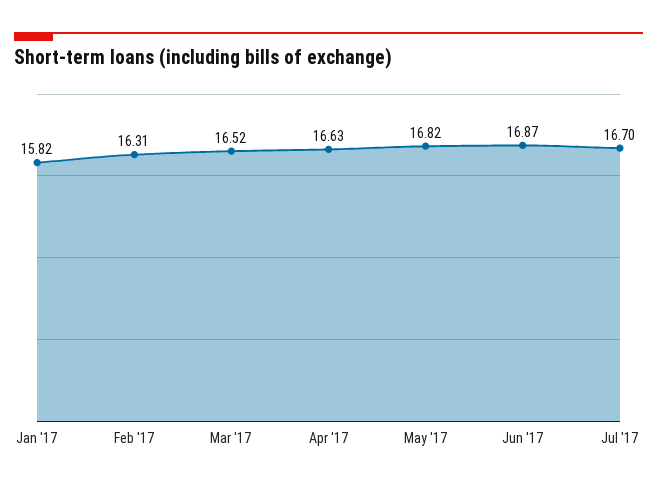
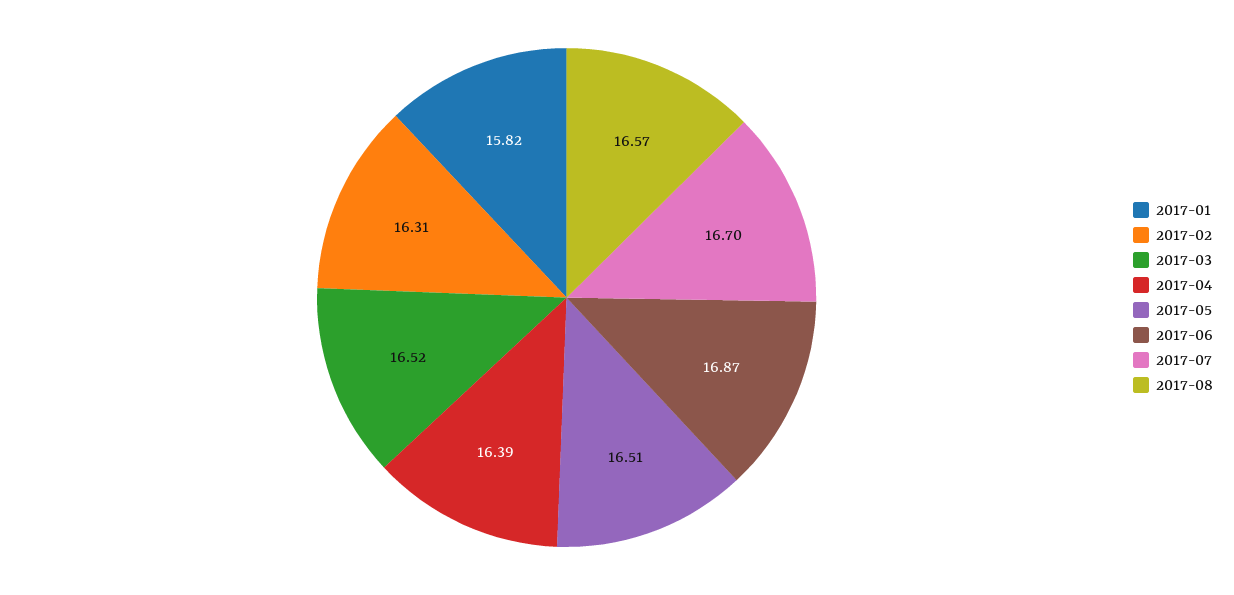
Apr '17: 16.63 -> 16.39
May '17: 16.82 -> 16.51
2017-08: none -> 16.57

